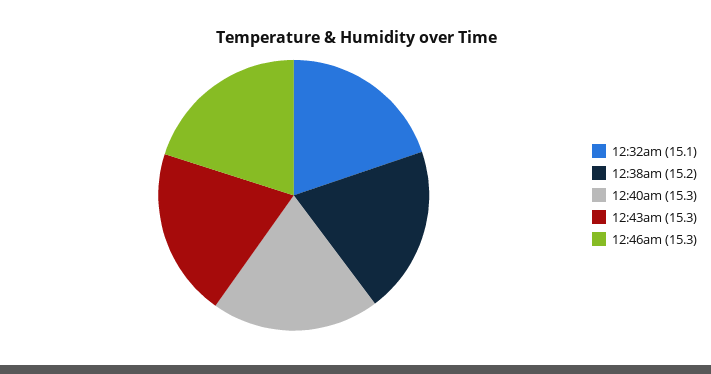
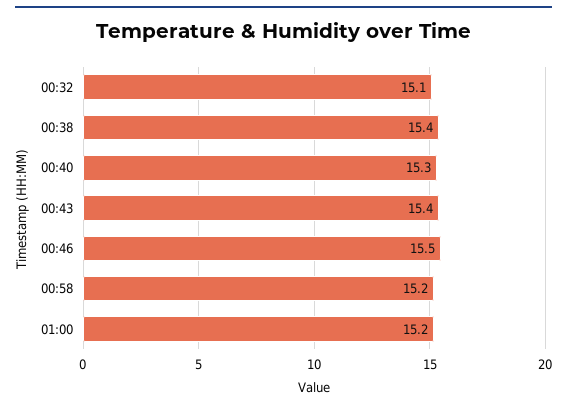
12:38am: 15.2 -> 15.4
12:43am: 15.3 -> 15.4
12:46am: 15.3 -> 15.5
00:58: none -> 15.2
01:00: none -> 15.2

